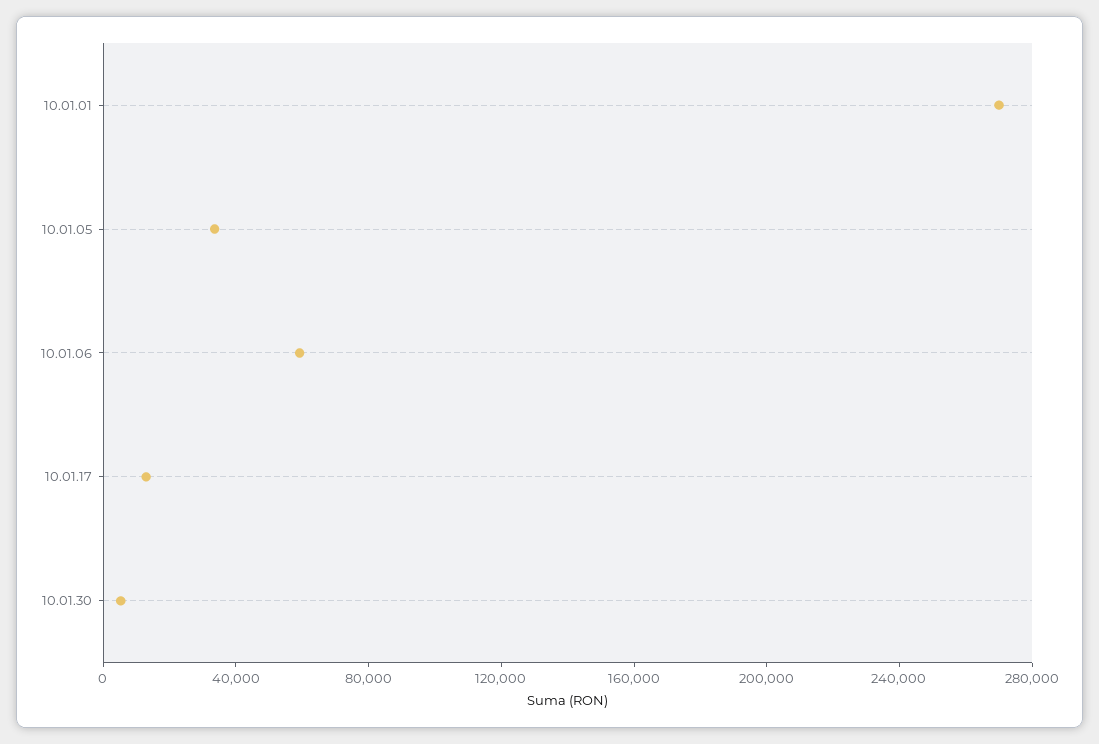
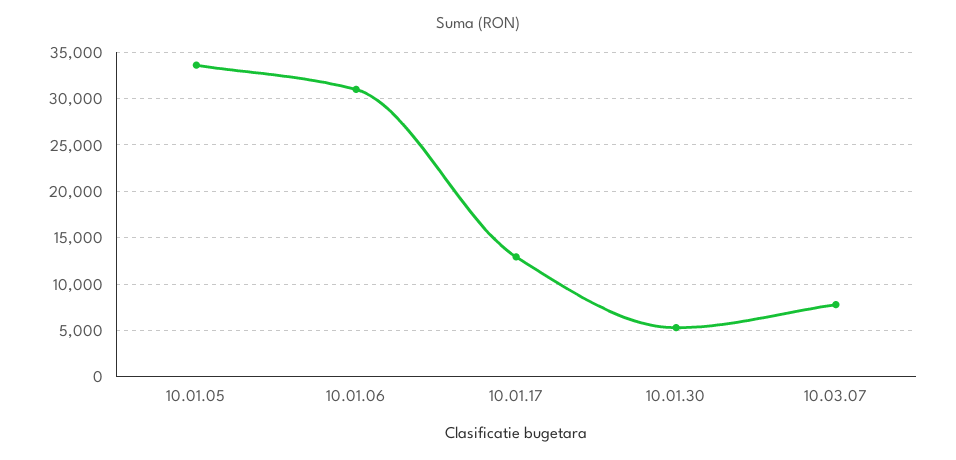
10.01.01: 270000 -> none
10.01.06: 60000 -> 31000
10.03.07: none -> 8000

